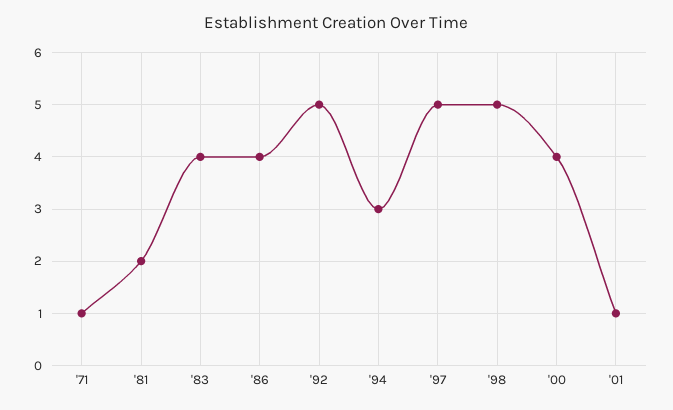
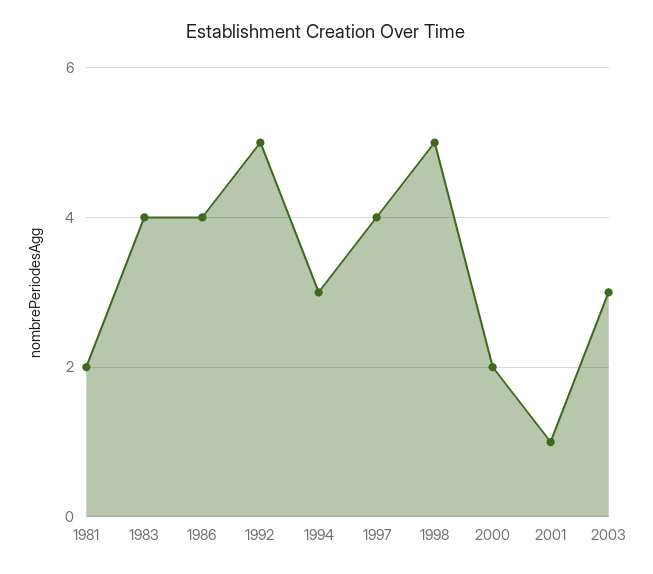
'71: 1 -> none
'97: 5 -> 4
'00: 4 -> 2
2003: none -> 3

